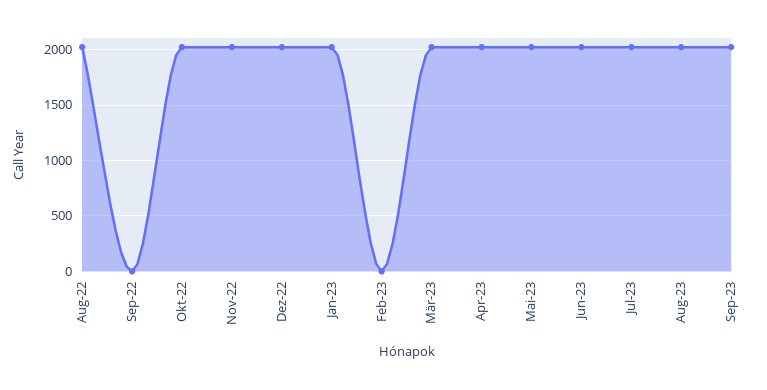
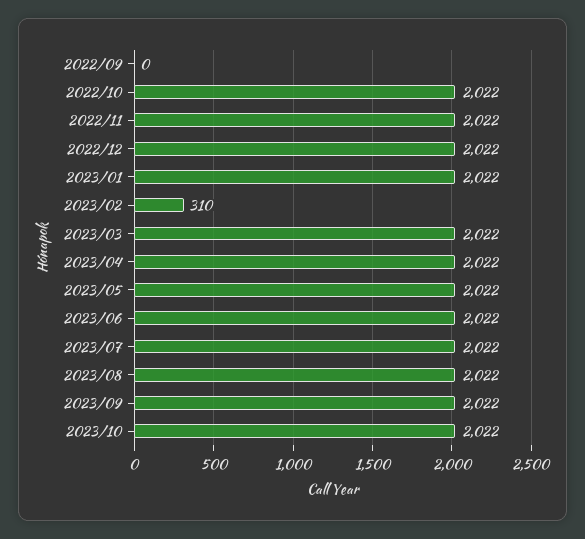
Aug-22: 2000 -> none
Feb-23: 0 -> 310
2023/10: none -> 2022

